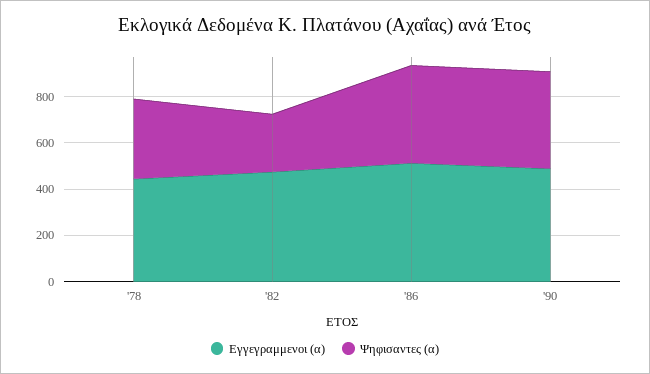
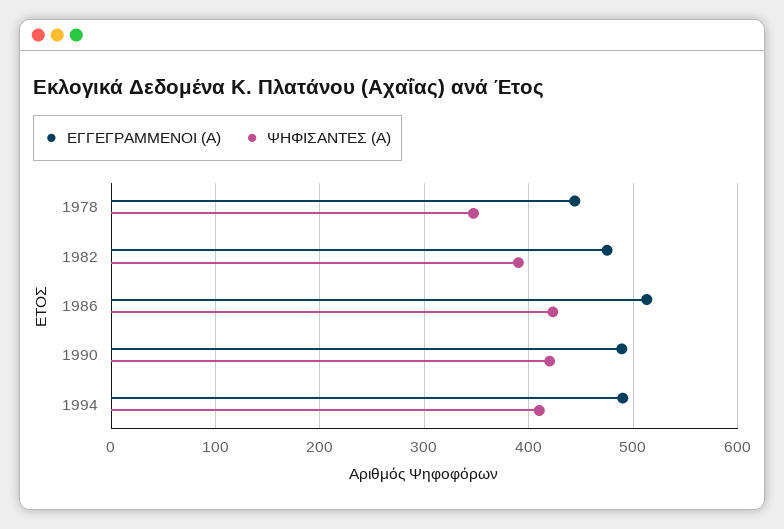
Ψηφισαντες (α), '82: 250 -> 390
Εγγεγραμμενοι (α), 1994: none -> 490
Ψηφισαντες (α), 1994: none -> 410

